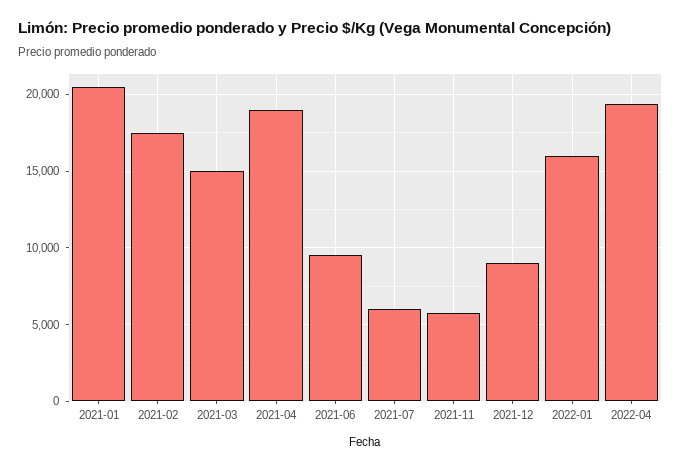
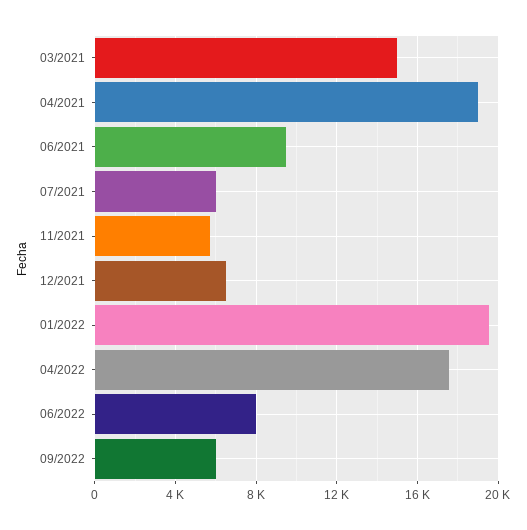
2021-01: 20500 -> none
2021-02: 17500 -> none
2021-12: 9000 -> 6500
2022-01: 16000 -> 19500
2022-04: 19500 -> 17500
06/2022: none -> 8000
09/2022: none -> 6000

